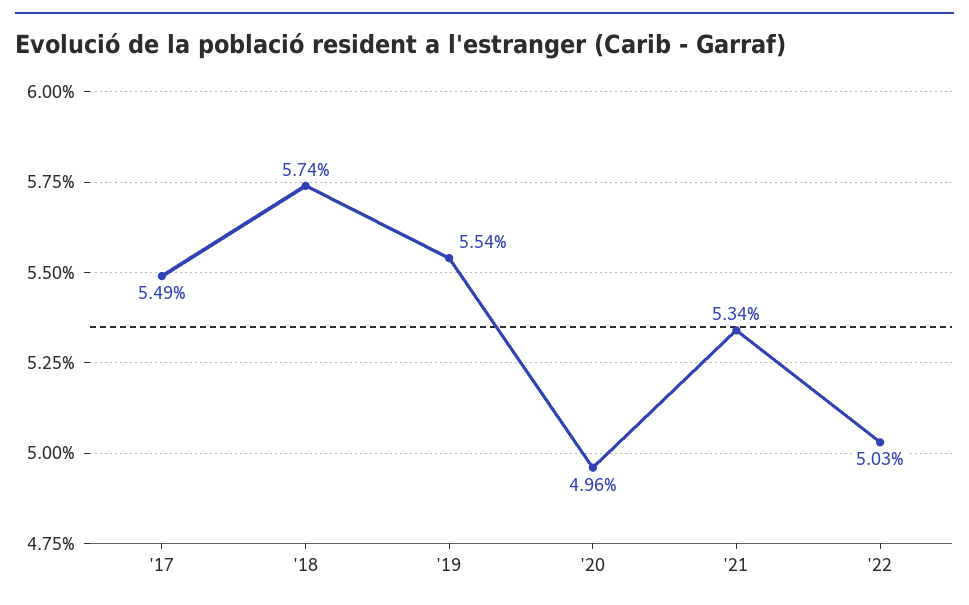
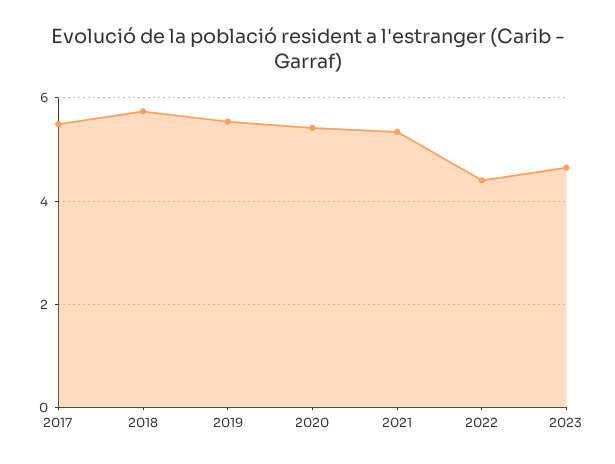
'20: 4.96 -> 5.4
'22: 5.03 -> 4.4
2023: none -> 4.6

